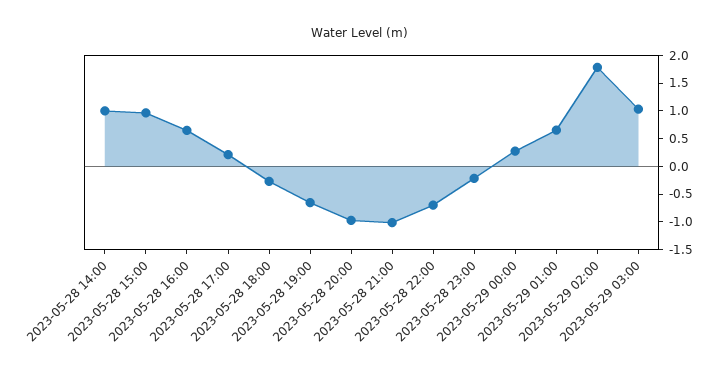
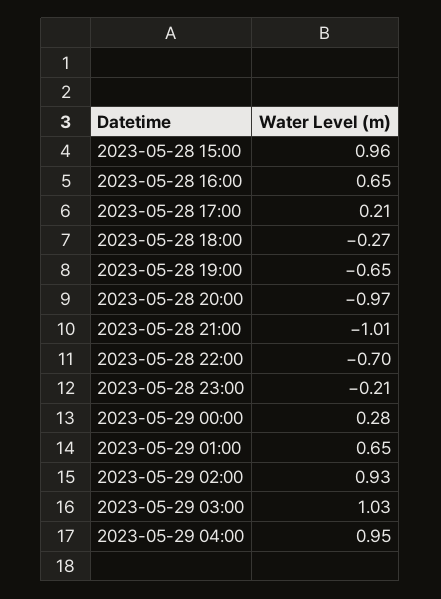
2023-05-28 14:00: 1 -> none
2023-05-29 02:00: 1.75 -> 0.93
2023-05-29 04:00: none -> 0.95

